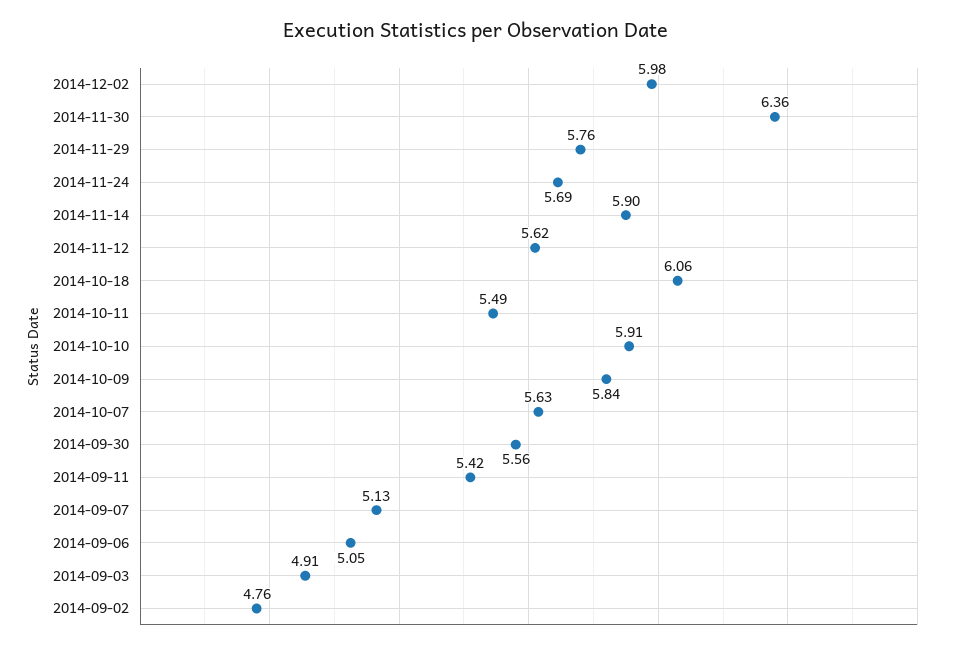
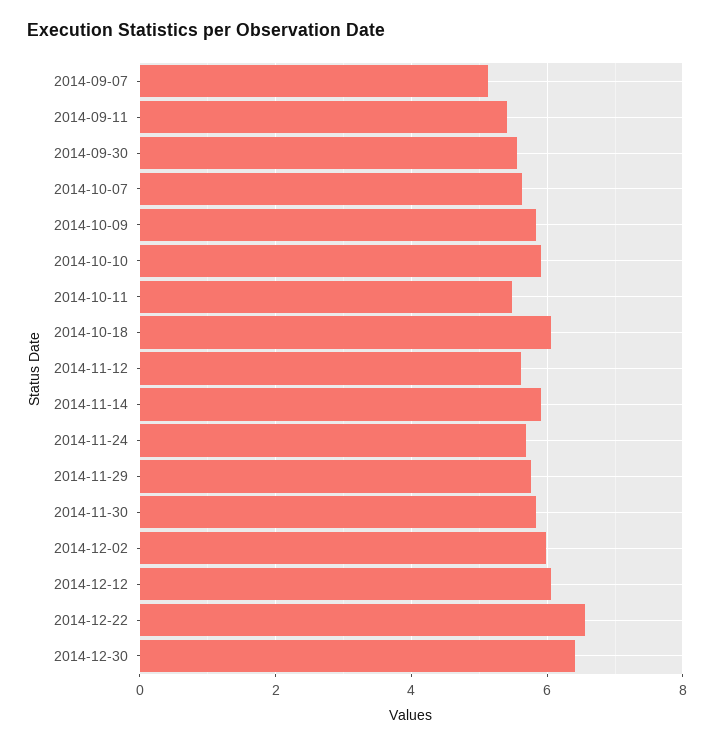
2014-11-30: 6.36 -> 5.8
2014-09-06: 5.05 -> none
2014-09-03: 4.91 -> none
2014-09-02: 4.76 -> none
2014-12-12: none -> 6
2014-12-22: none -> 6.6
2014-12-30: none -> 6.4

